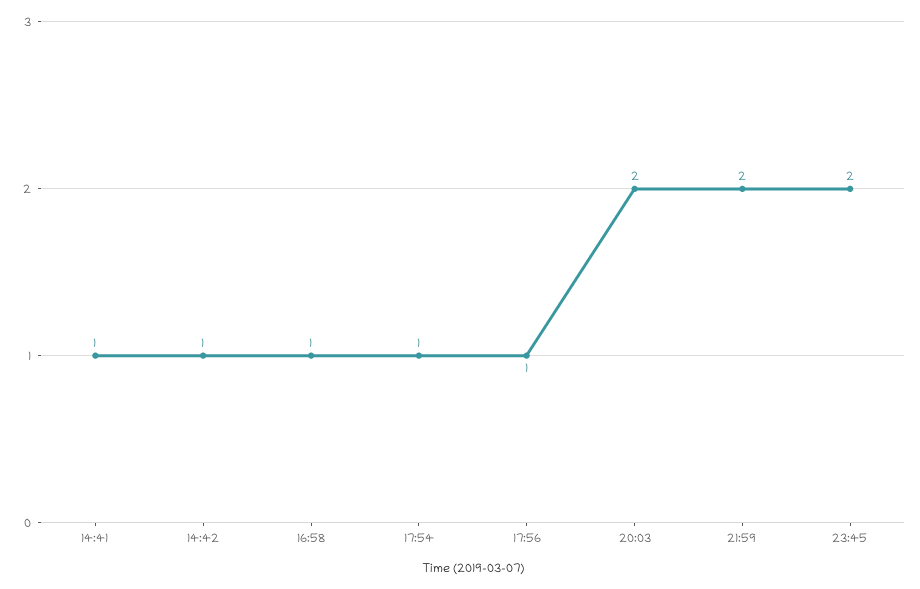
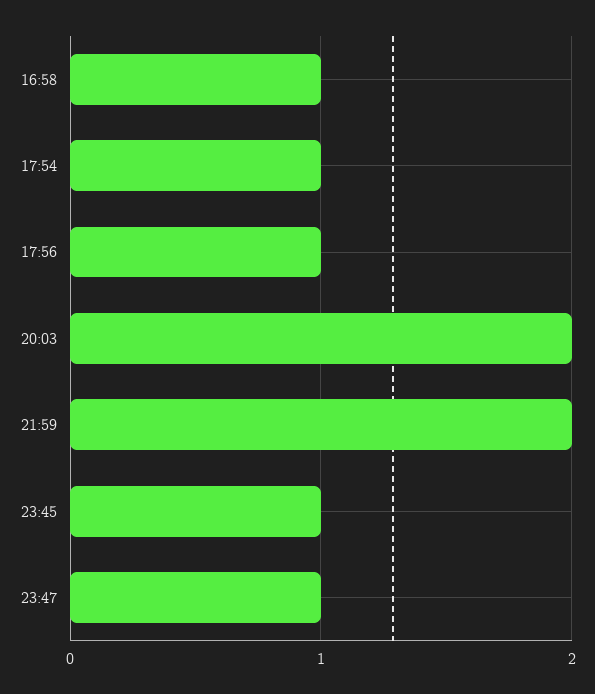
14:41: 1 -> none
14:42: 1 -> none
23:45: 2 -> 1
23:47: none -> 1

